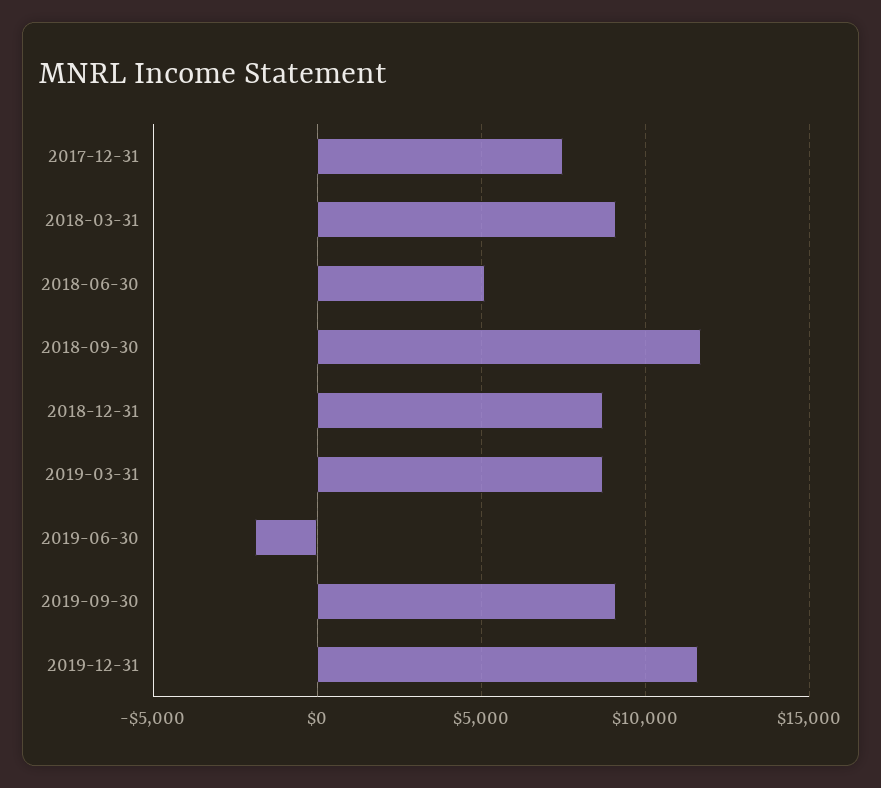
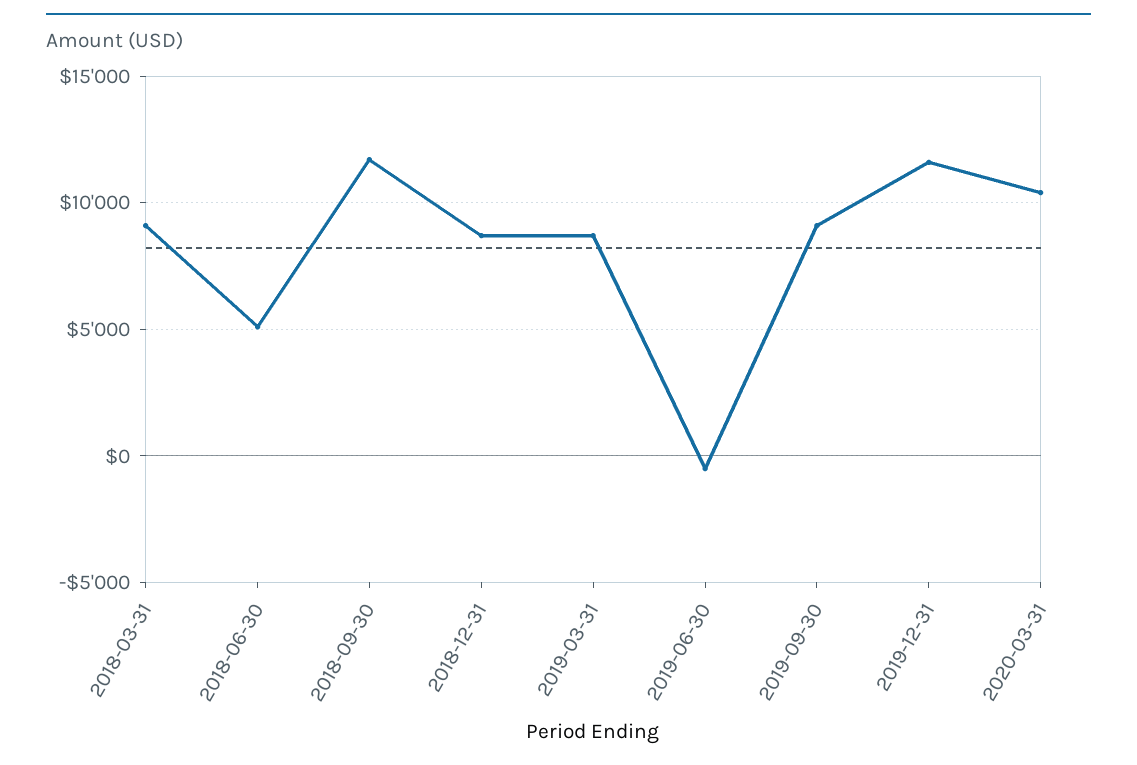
2017-12-31: 7500 -> none
2019-06-30: -2000 -> -500
2020-03-31: none -> 10500

